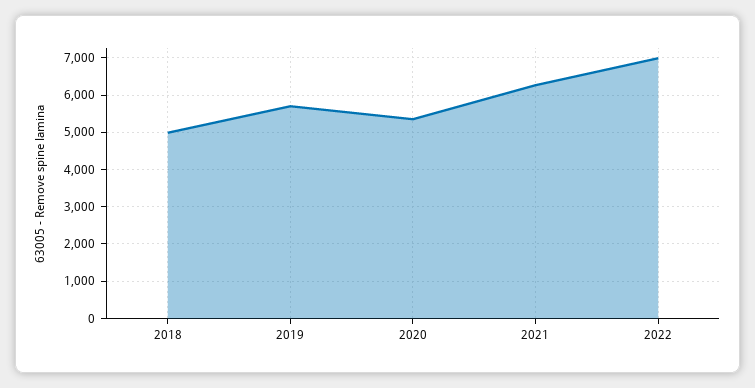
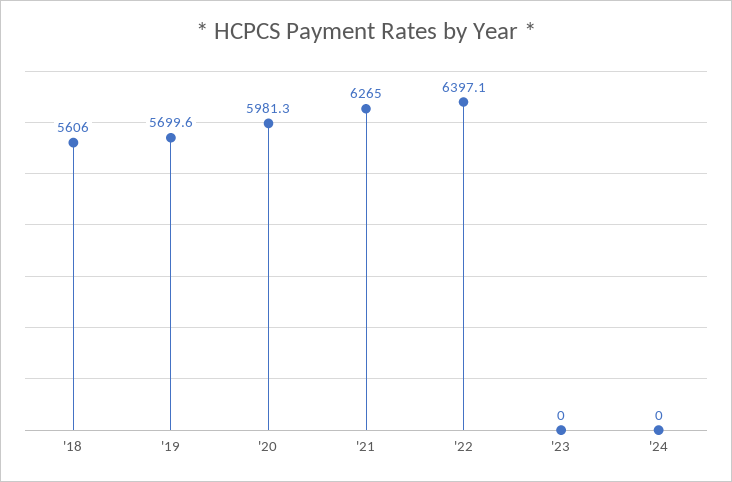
2018: 5000 -> 5606
2020: 5400 -> 5981.3
2022: 7000 -> 6397.1
'23: none -> 0
'24: none -> 0

